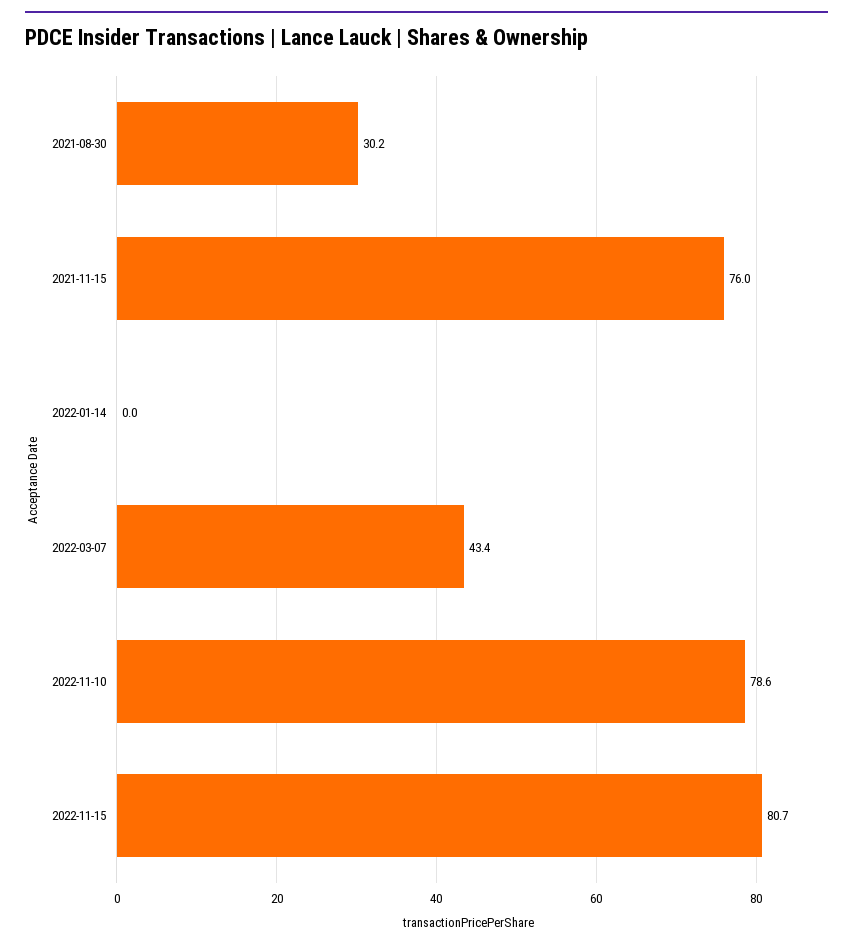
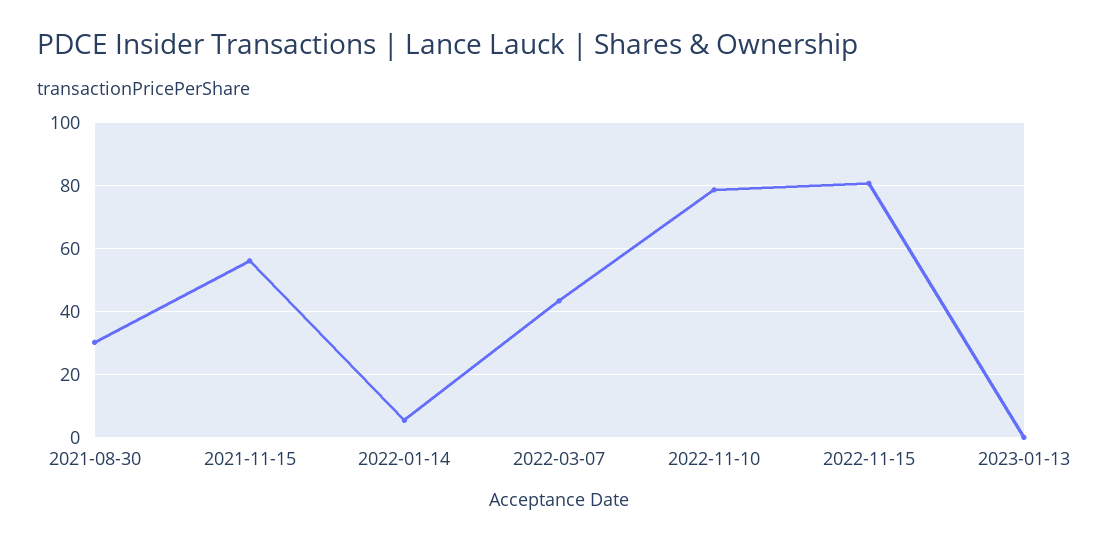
2021-11-15: 76 -> 56
2022-01-14: 0 -> 6
2023-01-13: none -> 0

